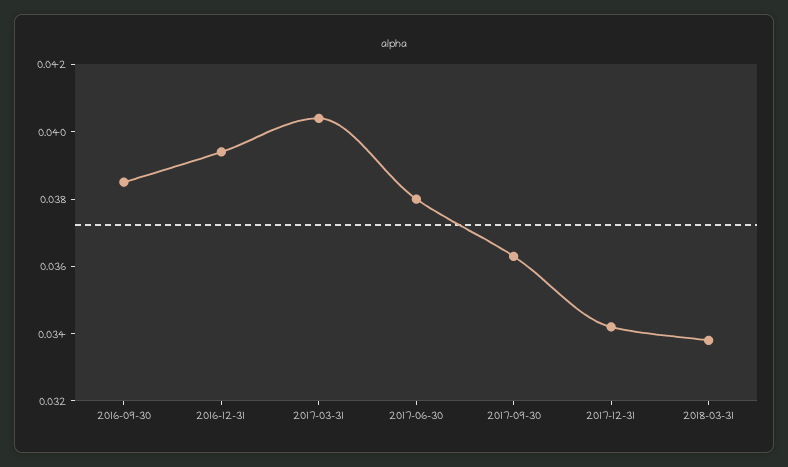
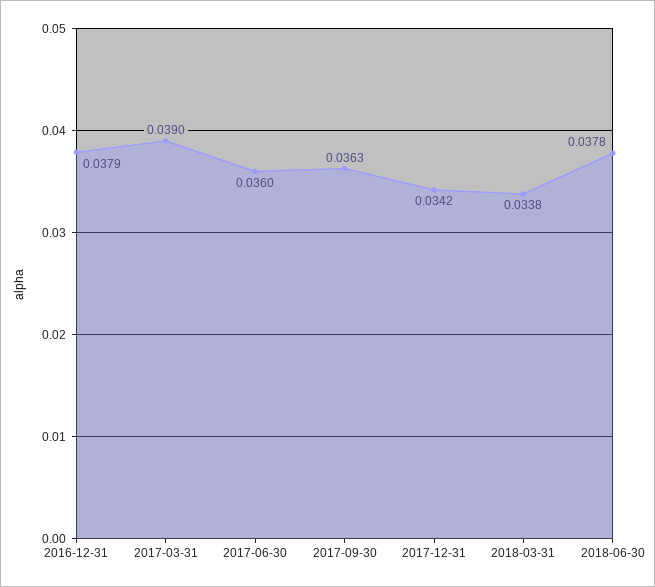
2016-09-30: 0.0385 -> none
2016-12-31: 0.0395 -> 0.0379
2017-03-31: 0.0405 -> 0.039
2017-06-30: 0.038 -> 0.036
2018-06-30: none -> 0.0378

